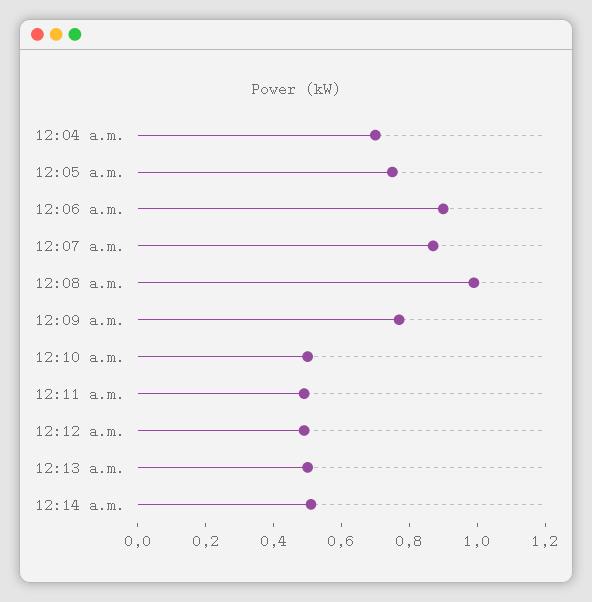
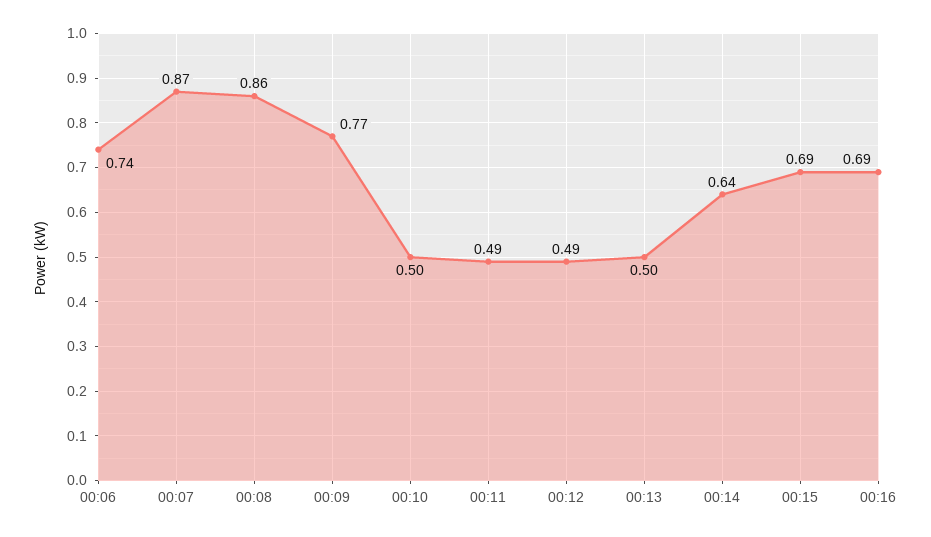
12:04 a.m.: 0.7 -> none
12:05 a.m.: 0.75 -> none
12:06 a.m.: 0.9 -> 0.74
12:08 a.m.: 1 -> 0.86
12:14 a.m.: 0.5 -> 0.64
00:15: none -> 0.69
00:16: none -> 0.69

